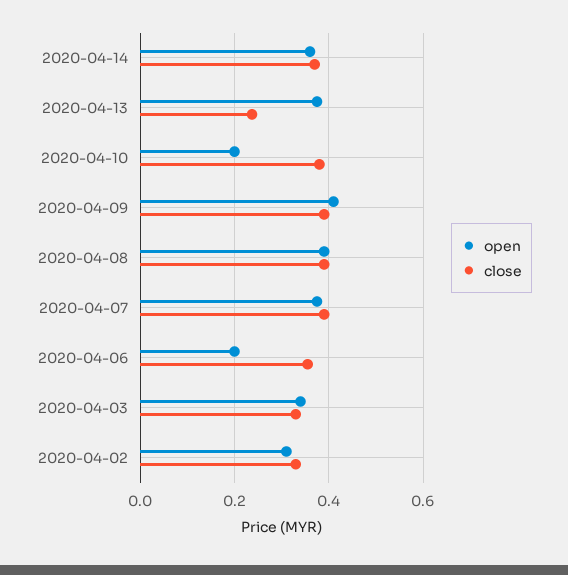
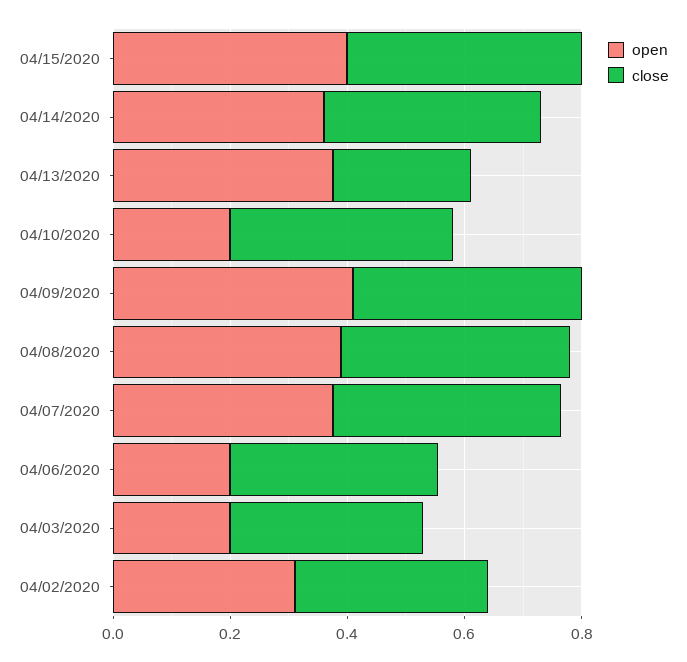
open, 2020-04-03: 0.34 -> 0.2
open, 04/15/2020: none -> 0.4
close, 04/15/2020: none -> 0.4

